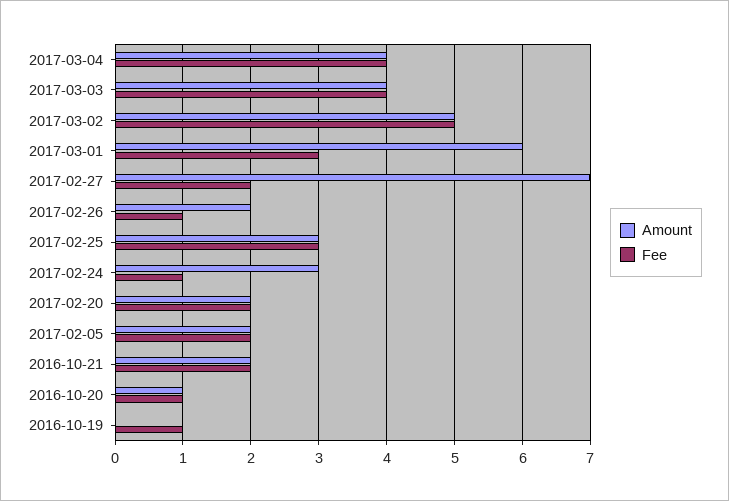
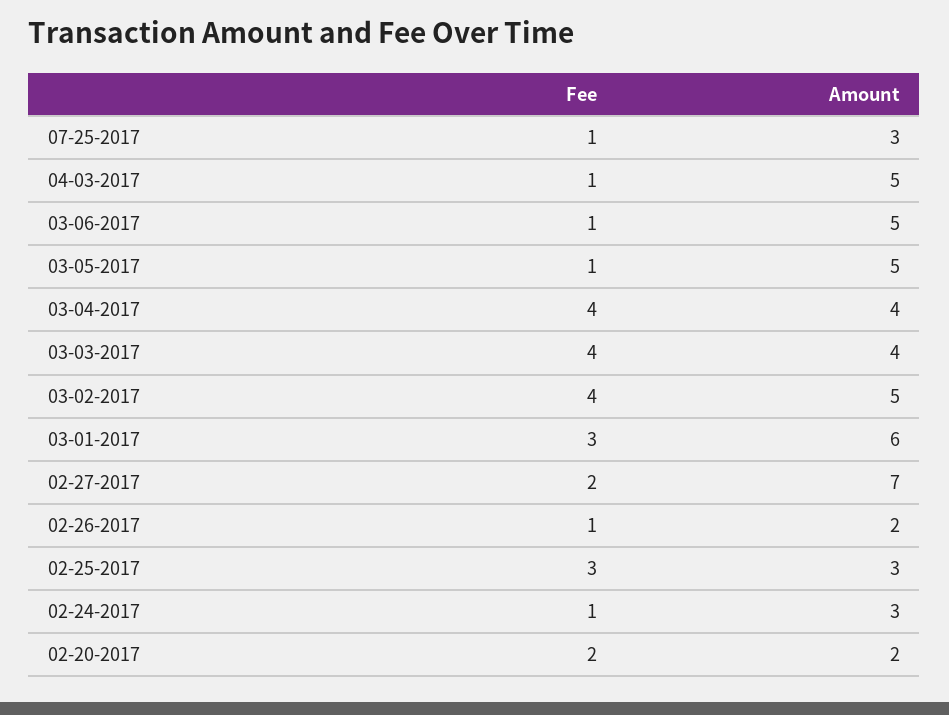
Fee, 2017-03-02: 5 -> 4
Amount, 2017-02-05: 2 -> none
Fee, 2017-02-05: 2 -> none
Amount, 2016-10-21: 2 -> none
Fee, 2016-10-21: 2 -> none
Amount, 2016-10-20: 1 -> none
Fee, 2016-10-20: 1 -> none
Amount, 2016-10-19: 0 -> none
Fee, 2016-10-19: 1 -> none
Fee, 07-25-2017: none -> 1
Amount, 07-25-2017: none -> 3
Fee, 04-03-2017: none -> 1
Amount, 04-03-2017: none -> 5
Fee, 03-06-2017: none -> 1
Amount, 03-06-2017: none -> 5
Fee, 03-05-2017: none -> 1
Amount, 03-05-2017: none -> 5

